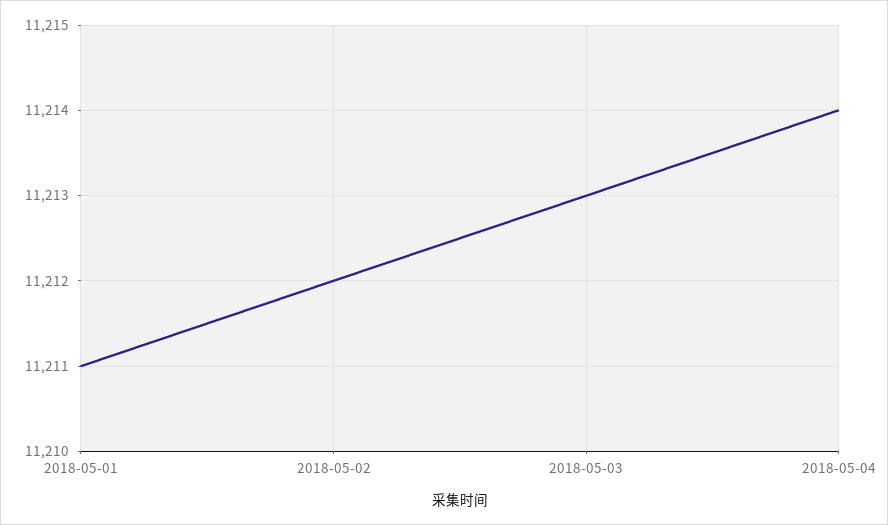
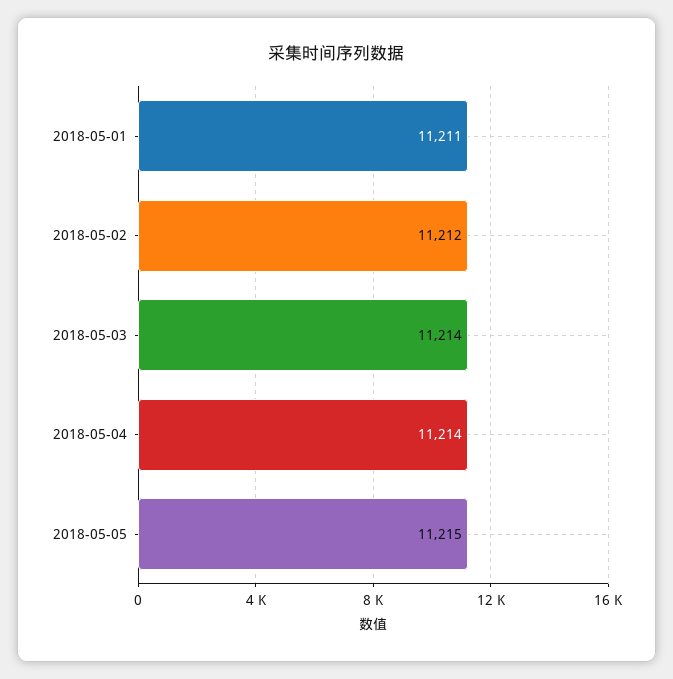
2018-05-03: 11213 -> 11214
2018-05-05: none -> 11215

